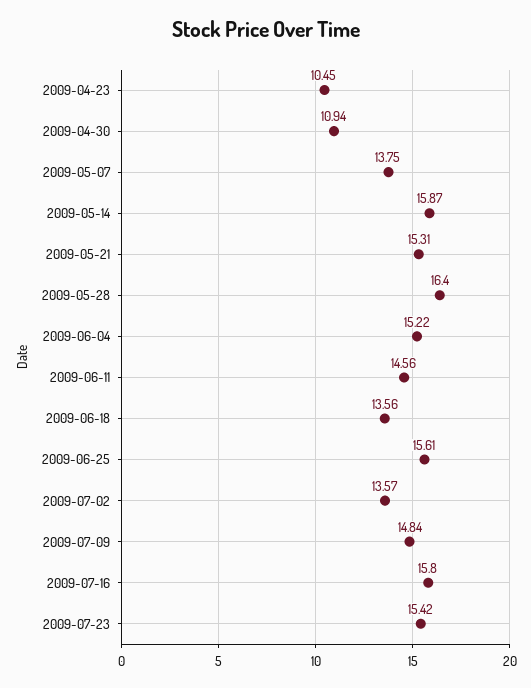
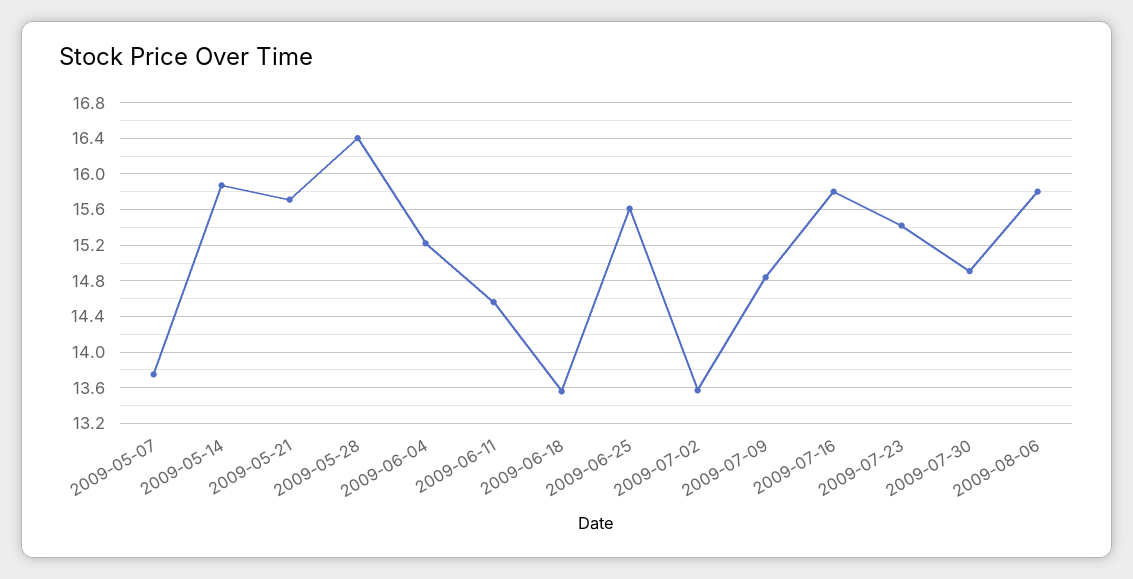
2009-04-23: 10.45 -> none
2009-04-30: 10.94 -> none
2009-05-21: 15.31 -> 15.7
2009-07-30: none -> 14.9
2009-08-06: none -> 15.8

